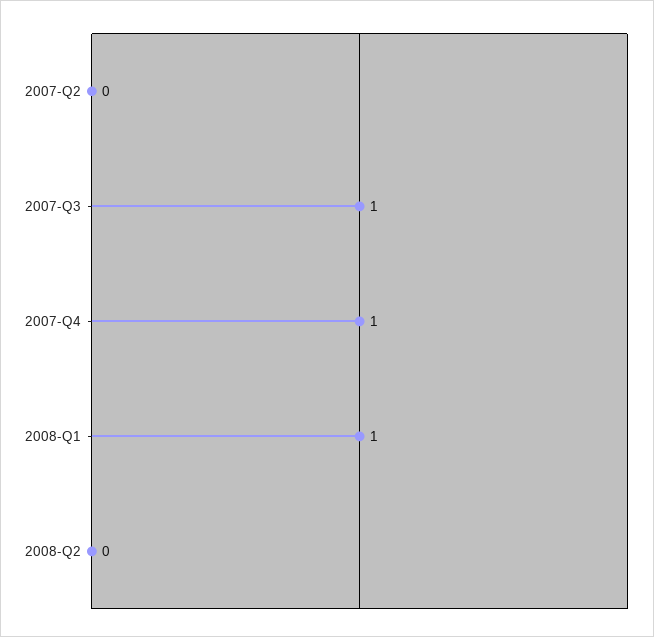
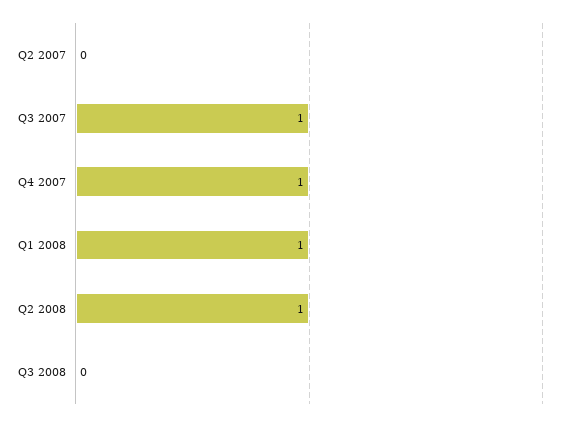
2008-Q2: 0 -> 1
Q3 2008: none -> 0

